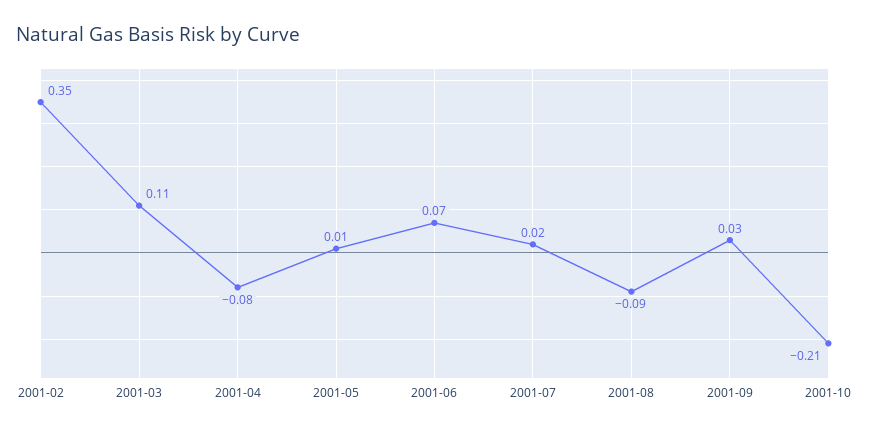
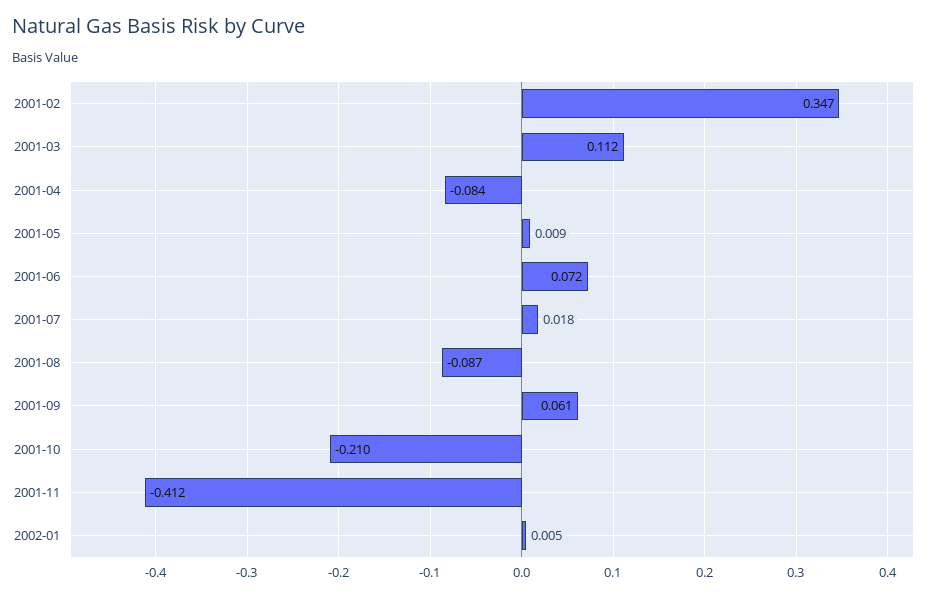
2001-09: 0.03 -> 0.061
2001-11: none -> -0.412
2002-01: none -> 0.005

